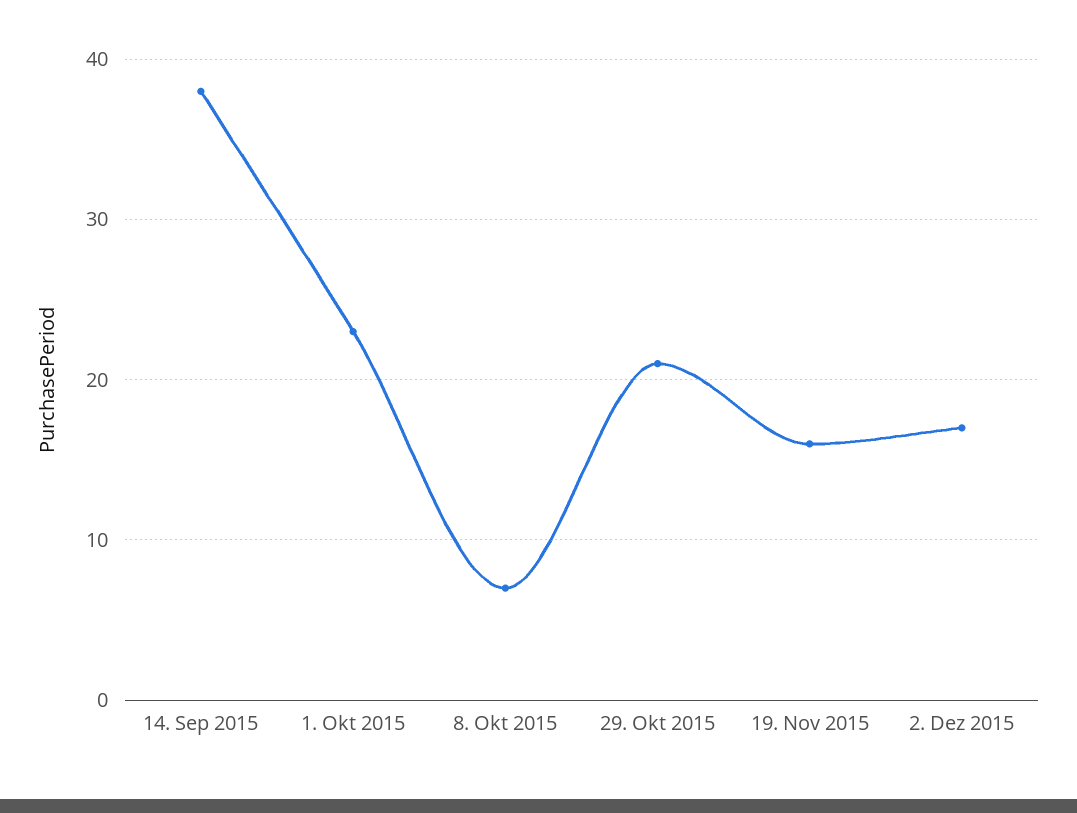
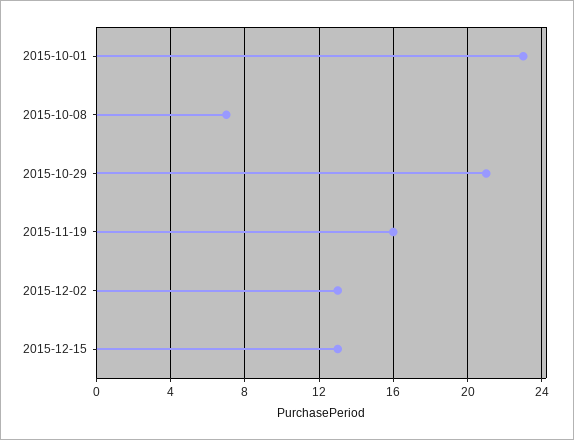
14. Sep 2015: 38 -> none
2. Dez 2015: 17 -> 13
2015-12-15: none -> 13

